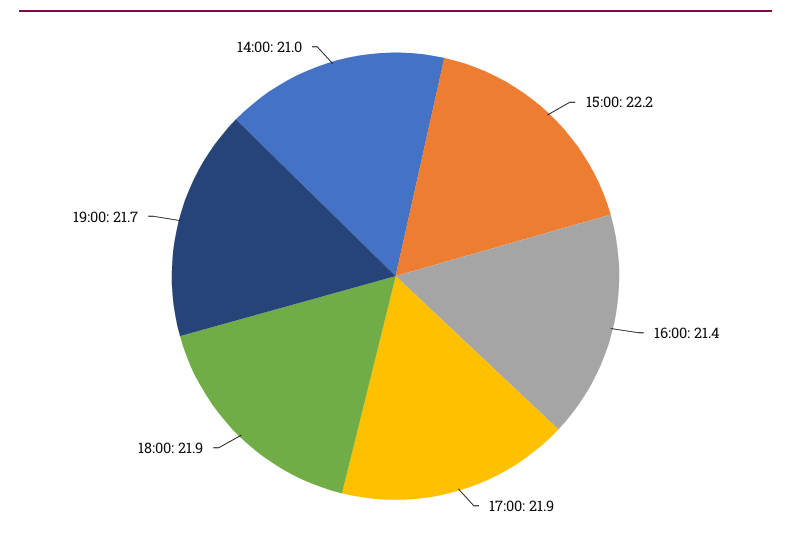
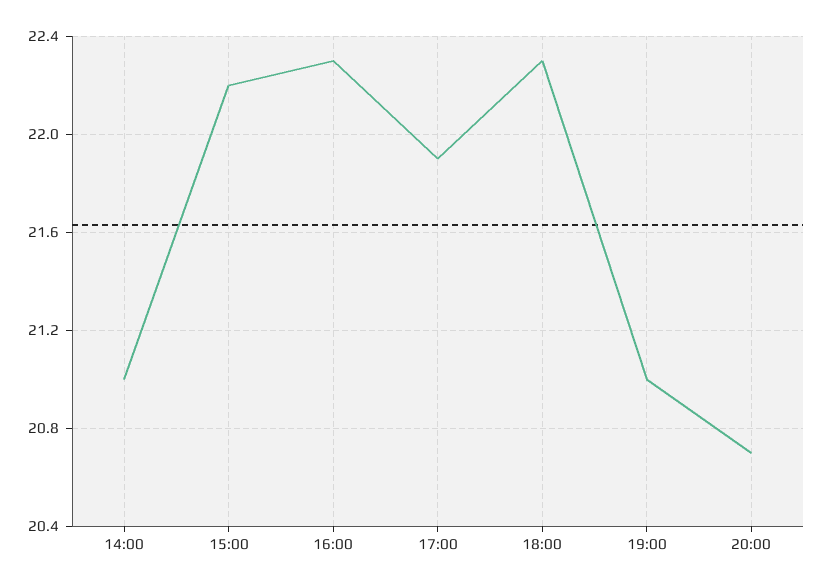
16:00: 21.4 -> 22.3
18:00: 21.9 -> 22.3
19:00: 21.7 -> 21
20:00: none -> 20.7

